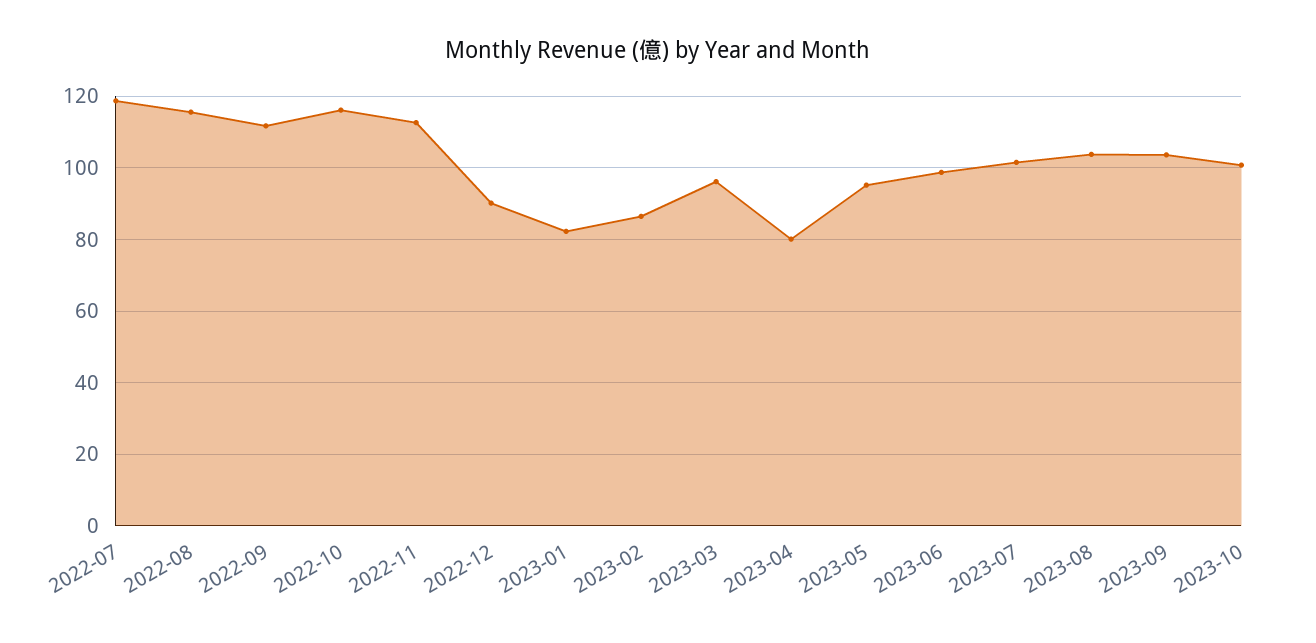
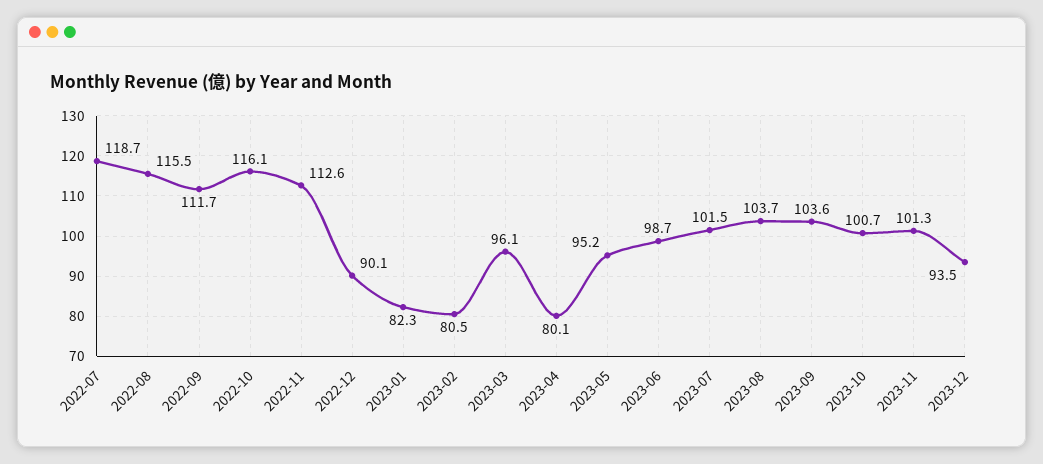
2023-02: 86 -> 80.5
2023-11: none -> 101.3
2023-12: none -> 93.5

